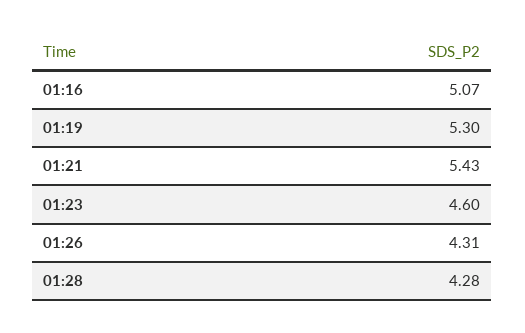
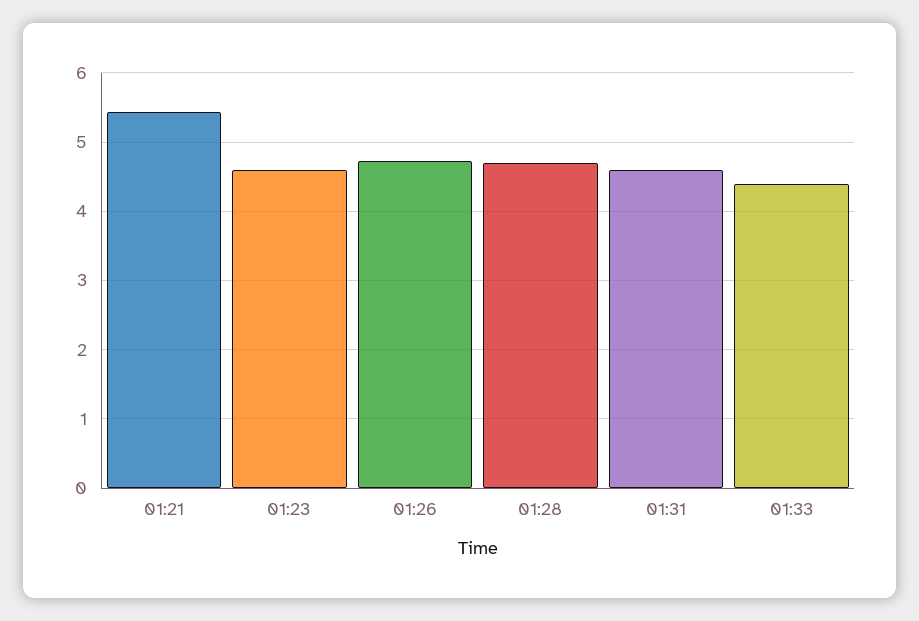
01:16: 5.07 -> none
01:19: 5.3 -> none
01:26: 4.31 -> 4.7
01:28: 4.28 -> 4.7
01:31: none -> 4.6
01:33: none -> 4.4

